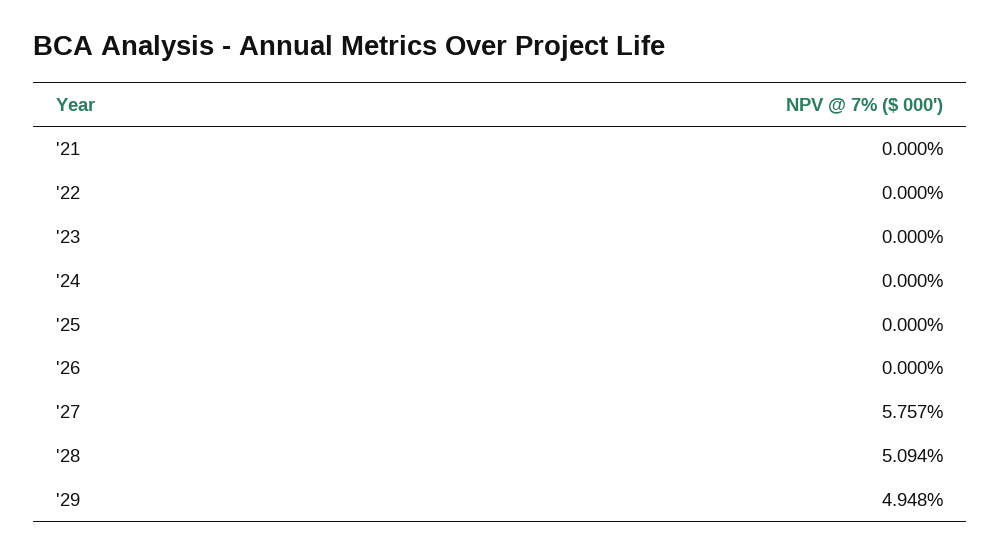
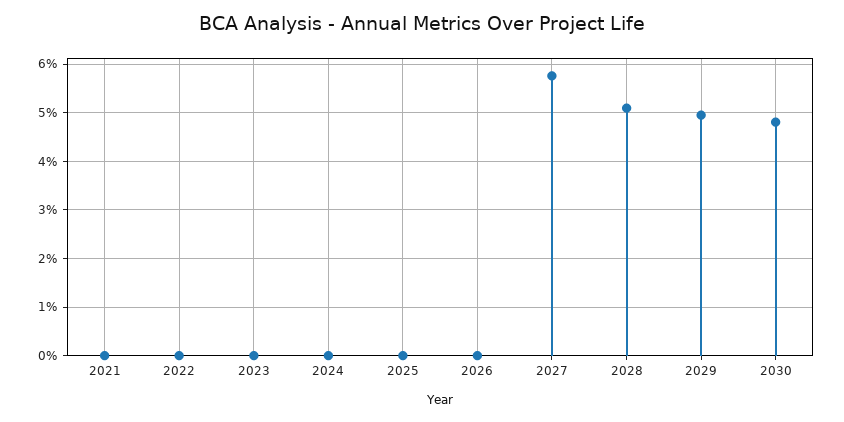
2030: none -> 4.8

